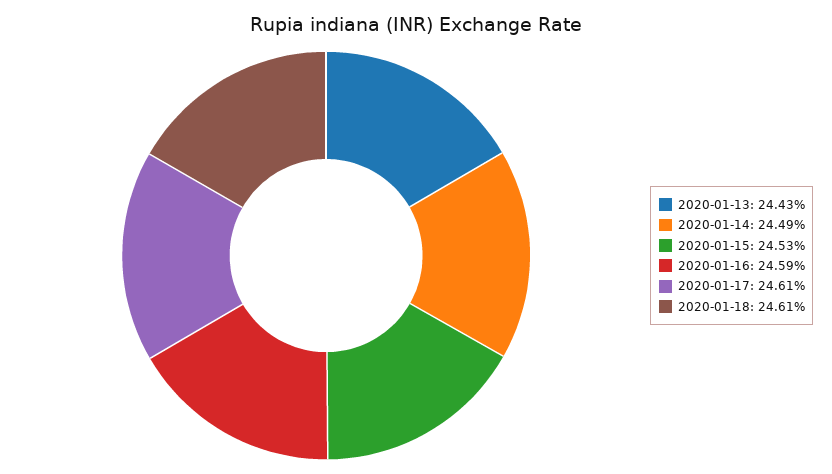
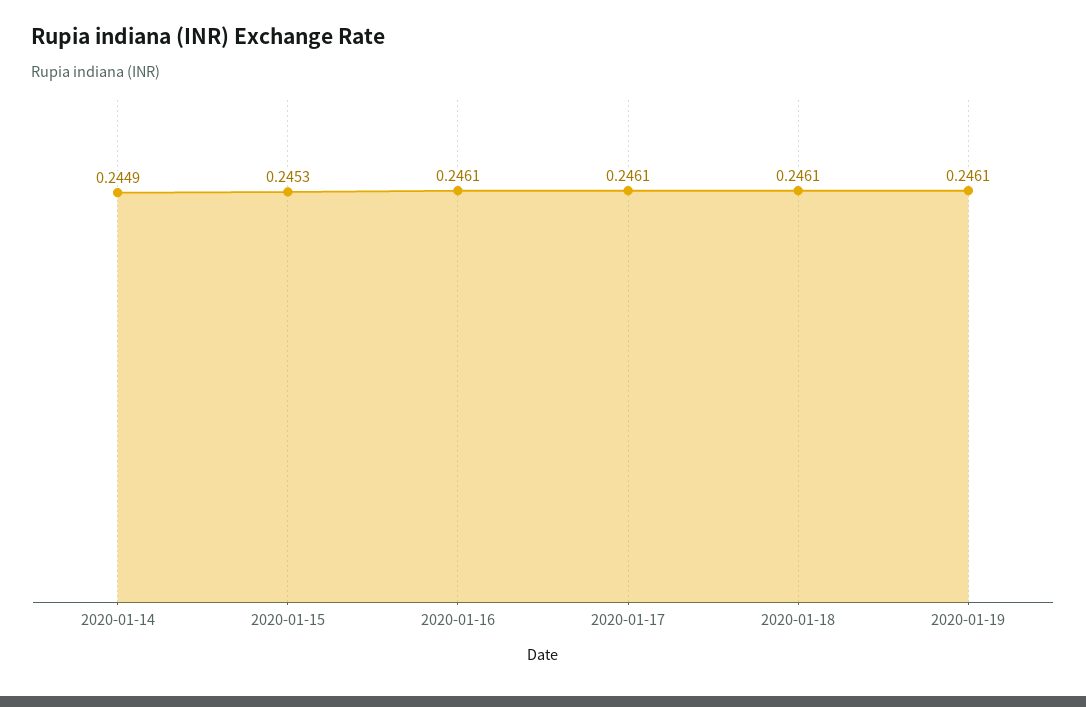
2020-01-13: 0.2443 -> none
2020-01-16: 0.2459 -> 0.2461
2020-01-19: none -> 0.2461

